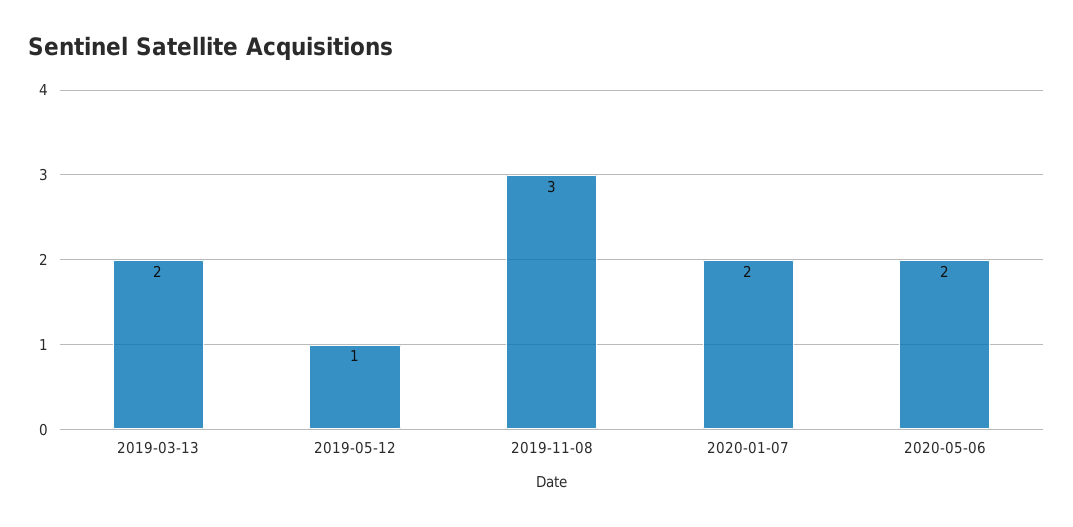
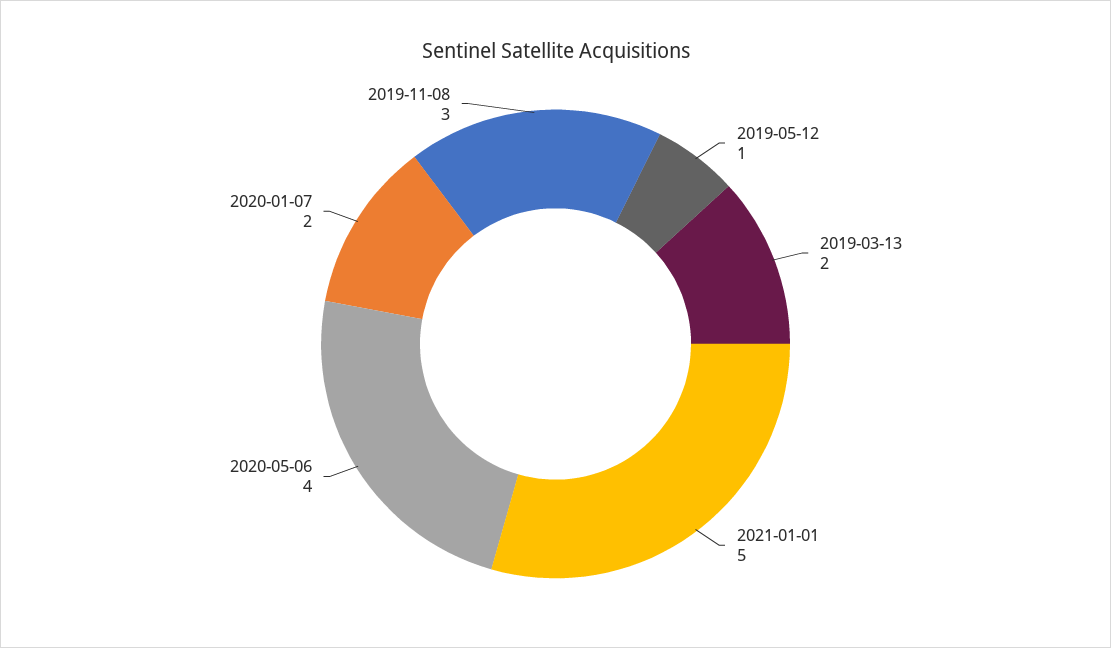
2020-05-06: 2 -> 4
2021-01-01: none -> 5

